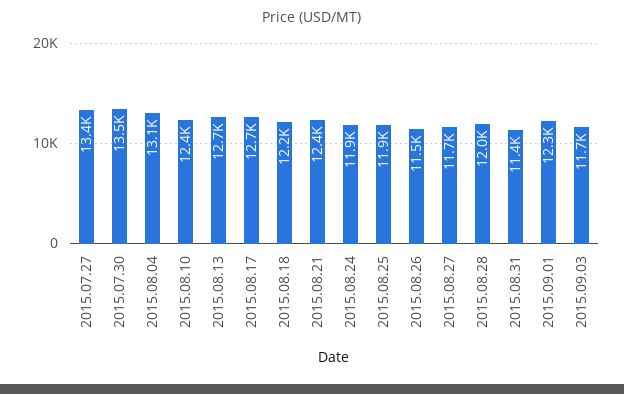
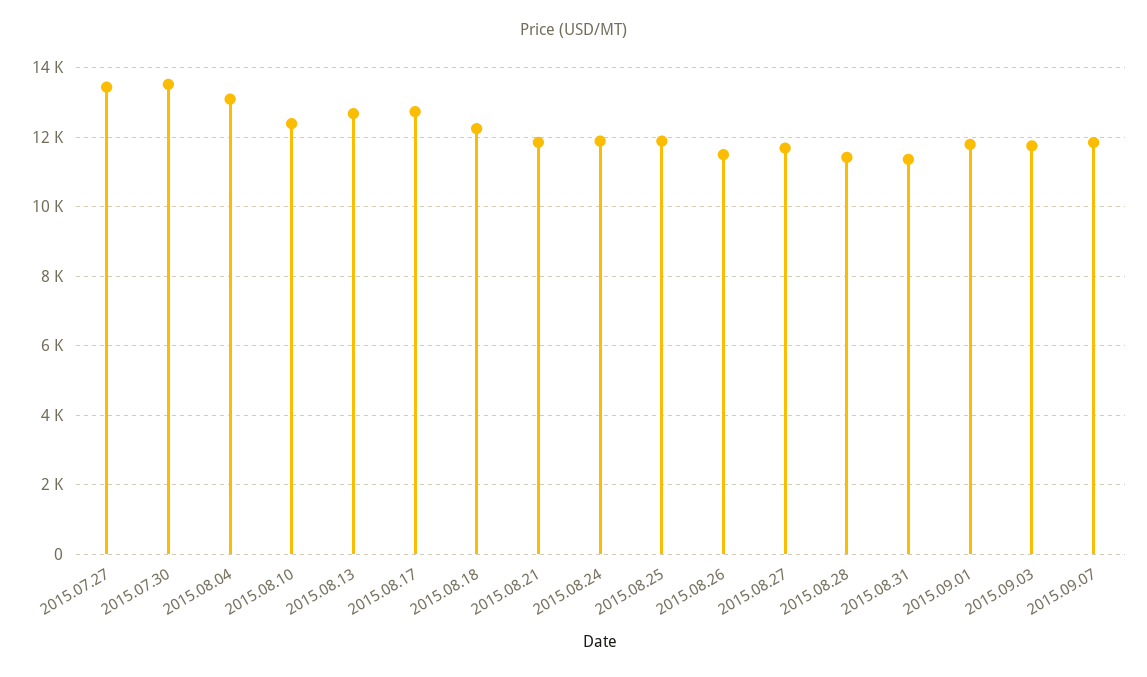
2015.08.21: 12400 -> 11800
2015.08.28: 12000 -> 11400
2015.09.01: 12300 -> 11800
2015.09.07: none -> 11800

